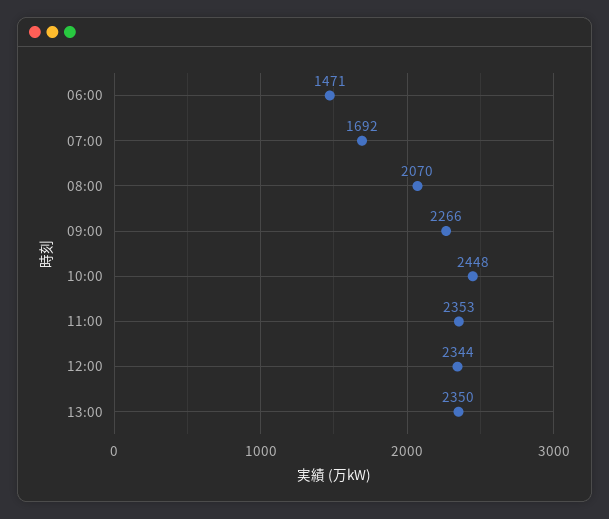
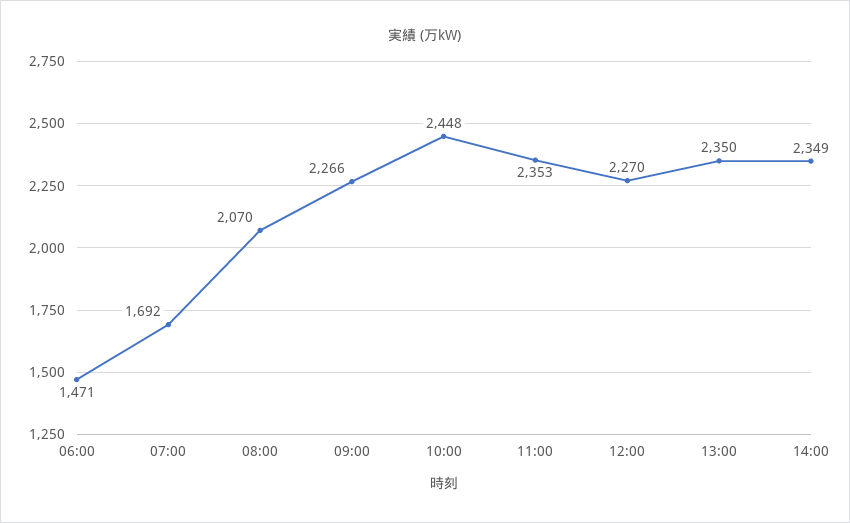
12:00: 2344 -> 2270
14:00: none -> 2349

